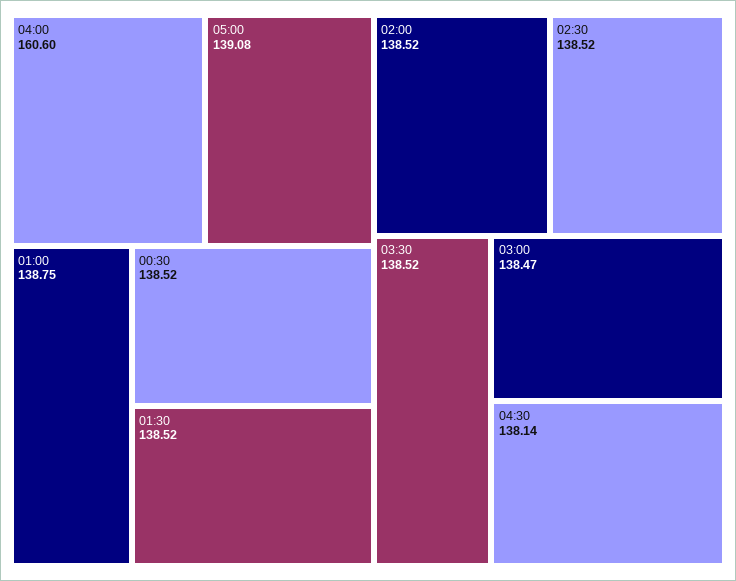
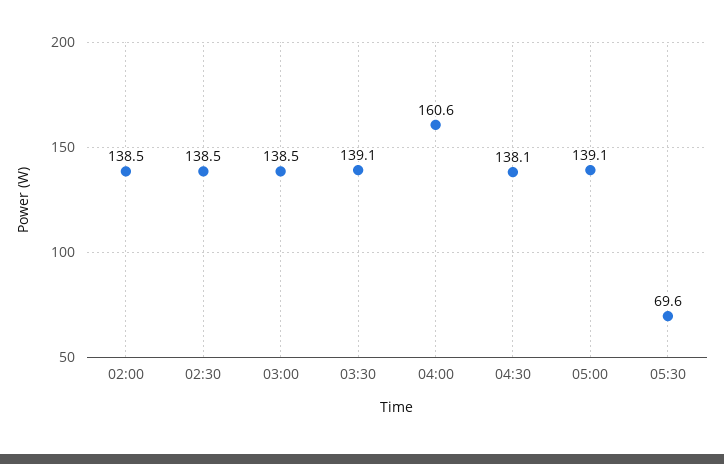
01:00: 138.75 -> none
00:30: 138.52 -> none
01:30: 138.52 -> none
03:30: 138.52 -> 139.1
05:30: none -> 69.6

